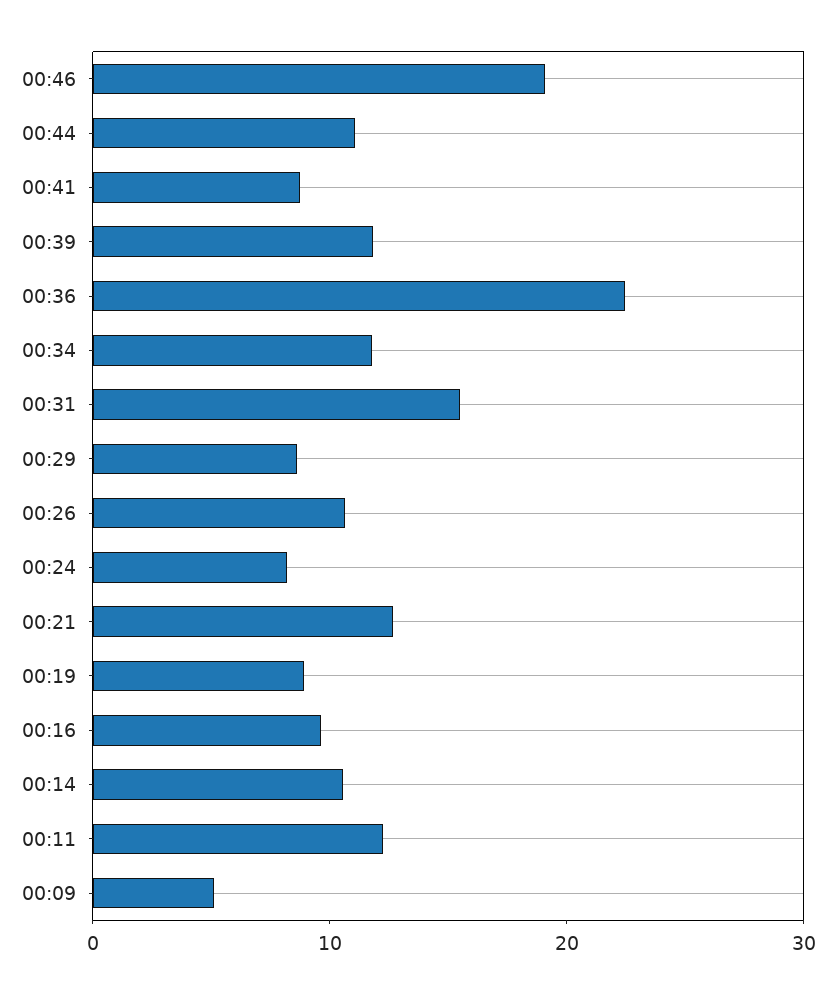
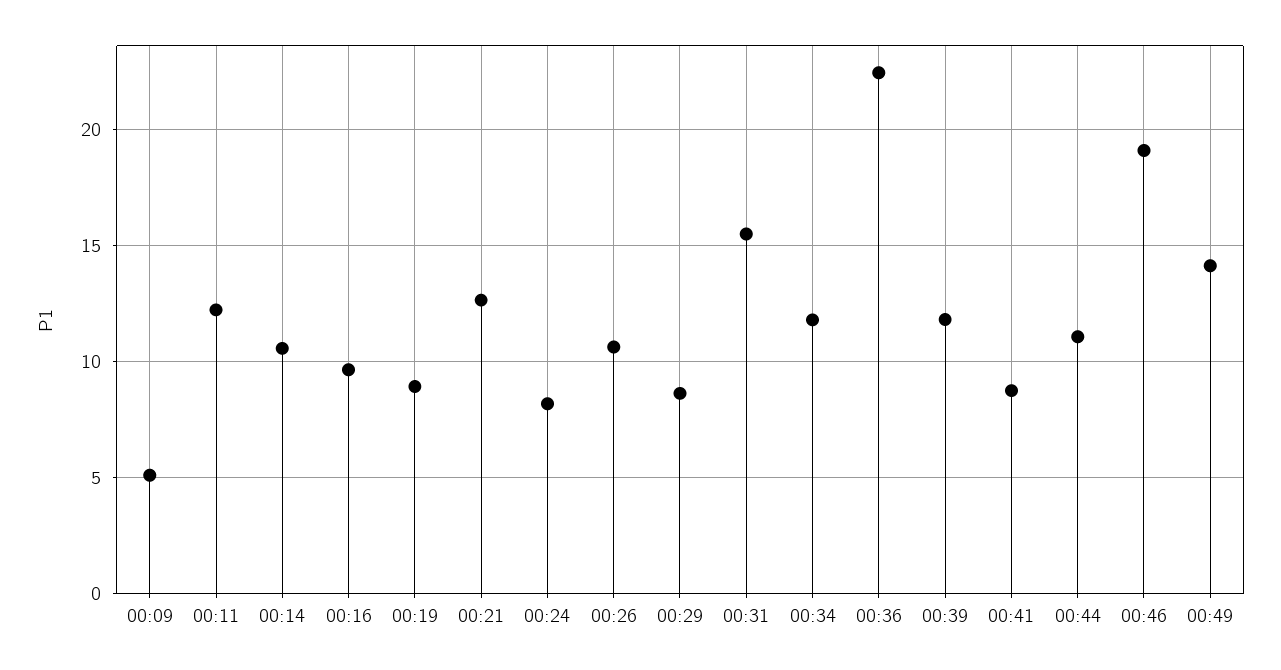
00:49: none -> 14

